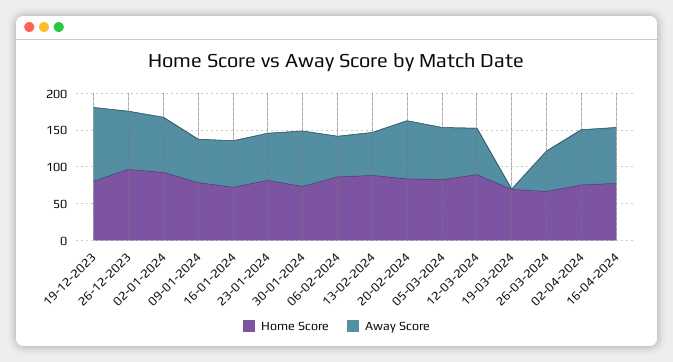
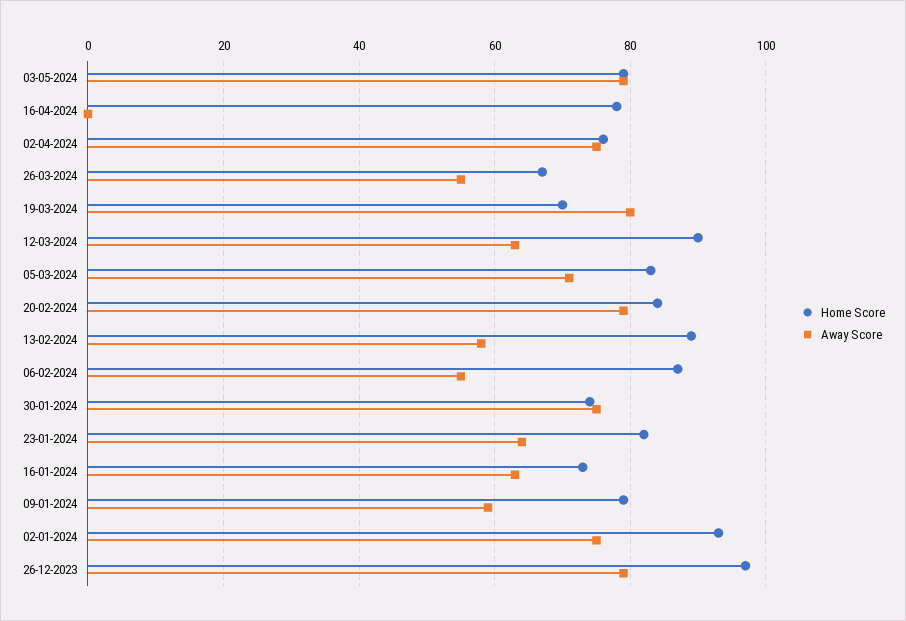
Home Score, 19-12-2023: 75 -> none
Away Score, 19-12-2023: 100 -> none
Away Score, 19-03-2024: 0 -> 80
Away Score, 16-04-2024: 75 -> 0
Home Score, 03-05-2024: none -> 80
Away Score, 03-05-2024: none -> 80

